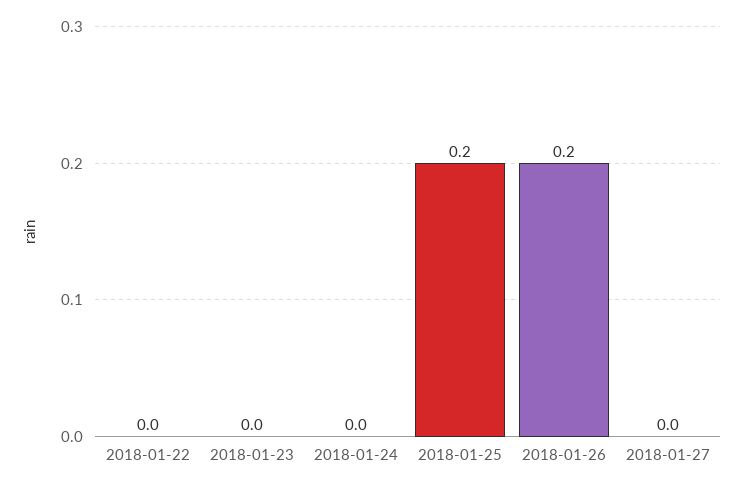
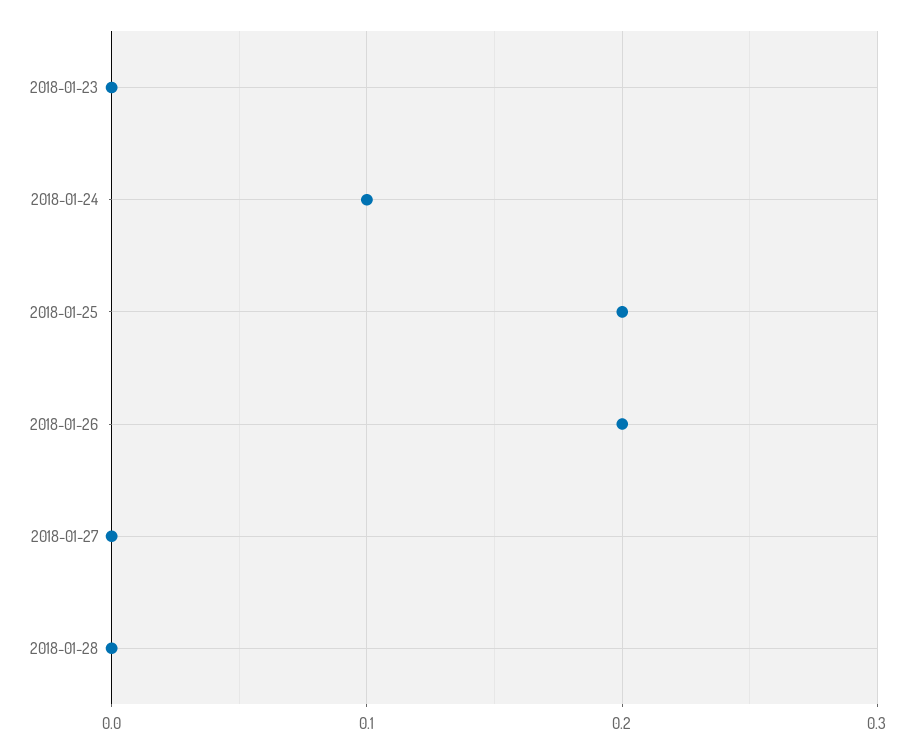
2018-01-22: 0 -> none
2018-01-24: 0 -> 0.1
2018-01-28: none -> 0

